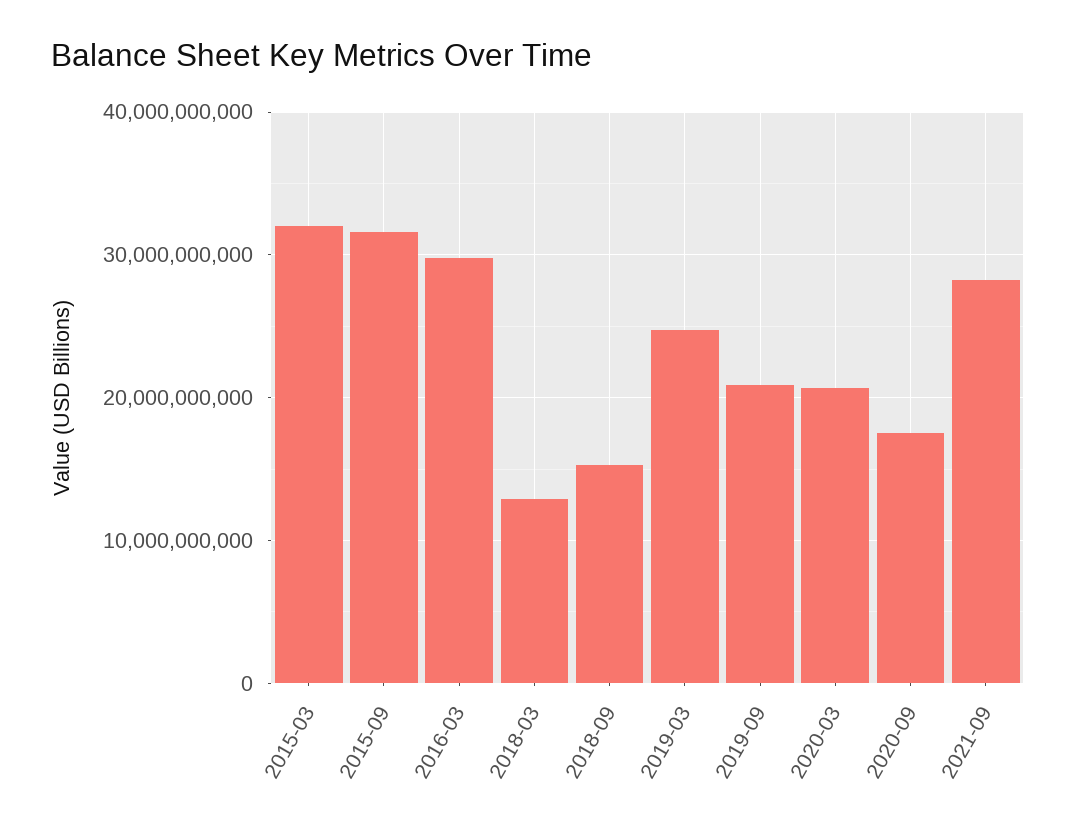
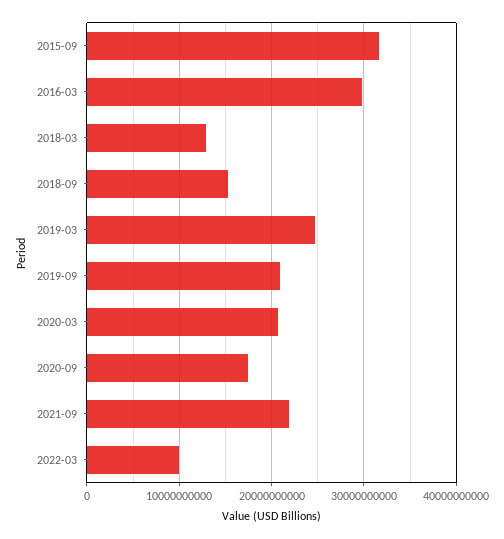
2015-03: 32000000000 -> none
2021-09: 28000000000 -> 22000000000
2022-03: none -> 10000000000

